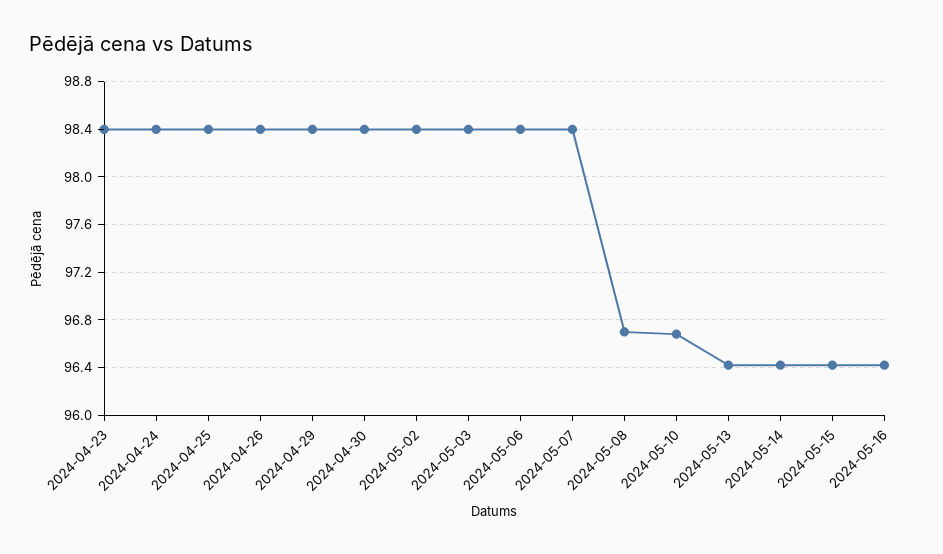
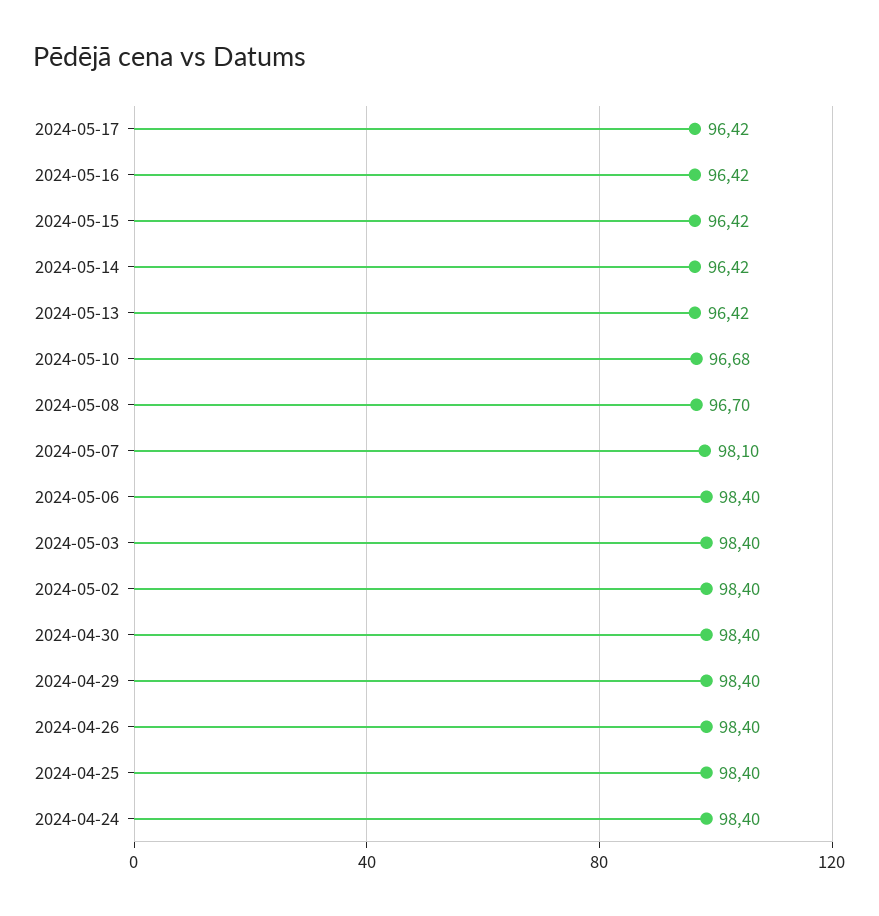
2024-04-23: 98.4 -> none
2024-05-07: 98.4 -> 98.1
2024-05-17: none -> 96.42

